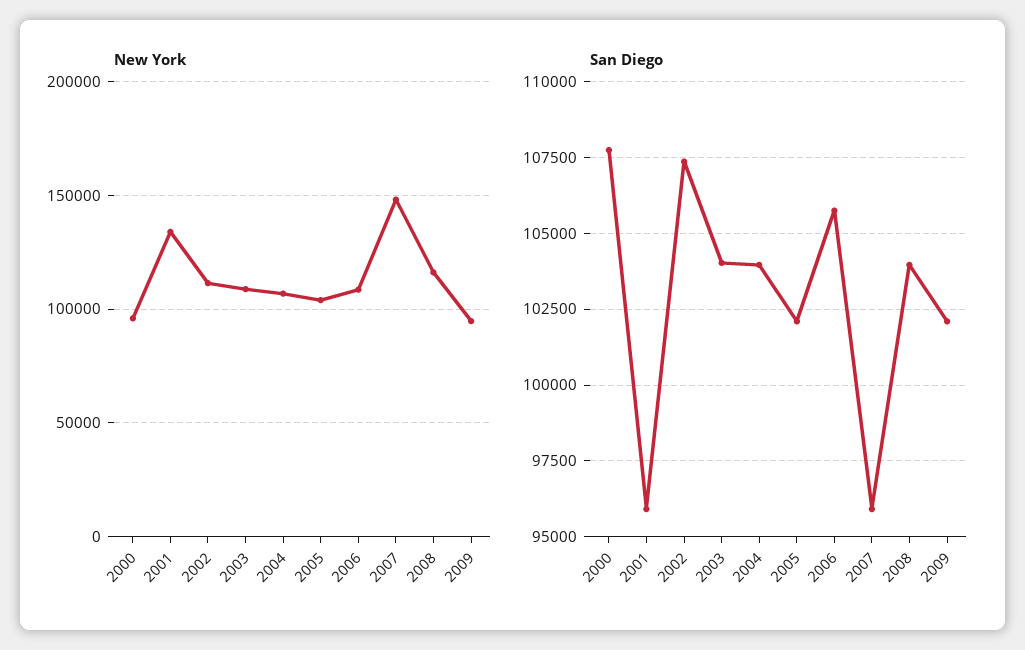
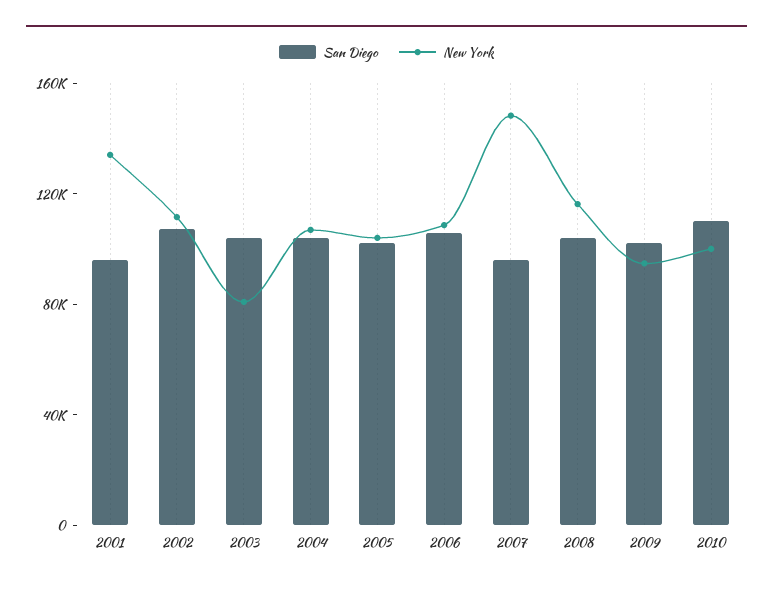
New York, 2000: 95000 -> none
New York, 2003: 110000 -> 80000
San Diego, 2000: 107750 -> none
San Diego, 2010: none -> 110000
New York, 2010: none -> 100000

